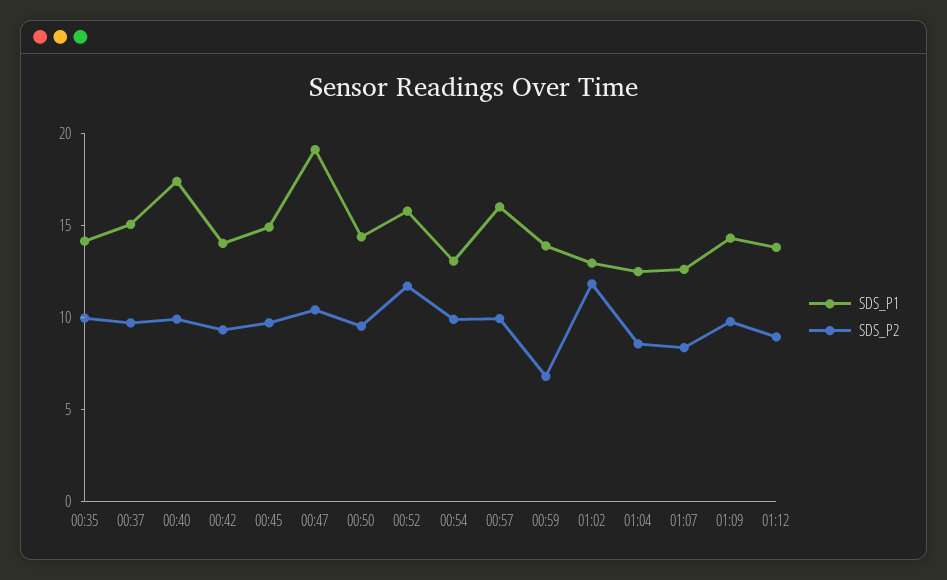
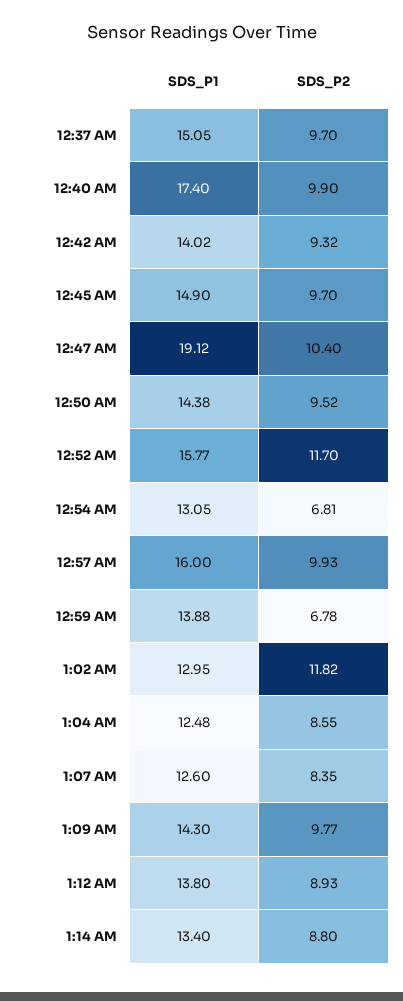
SDS_P1, 00:35: 14 -> none
SDS_P2, 00:35: 10 -> none
SDS_P2, 00:54: 10 -> 6.81
SDS_P1, 1:14 AM: none -> 13.4
SDS_P2, 1:14 AM: none -> 8.8

